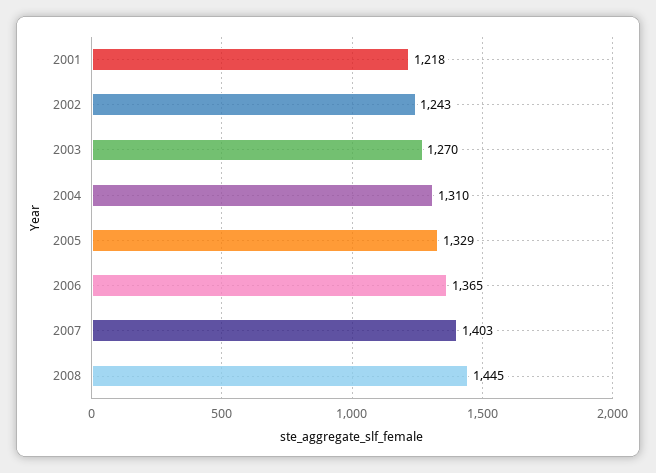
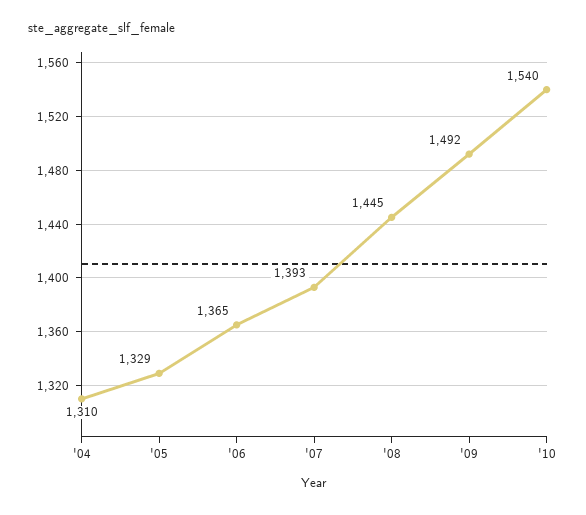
2001: 1218 -> none
2002: 1243 -> none
2003: 1270 -> none
2007: 1403 -> 1393
'09: none -> 1492
'10: none -> 1540

